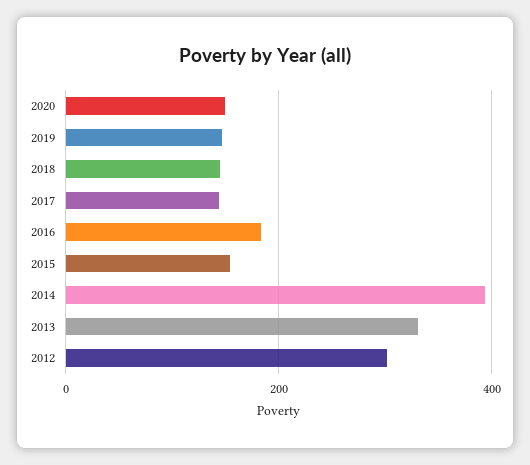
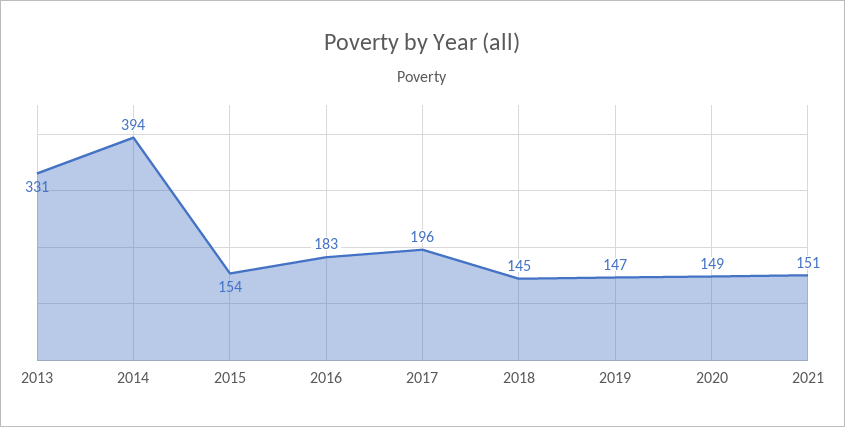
2017: 140 -> 196
2012: 300 -> none
2021: none -> 151

